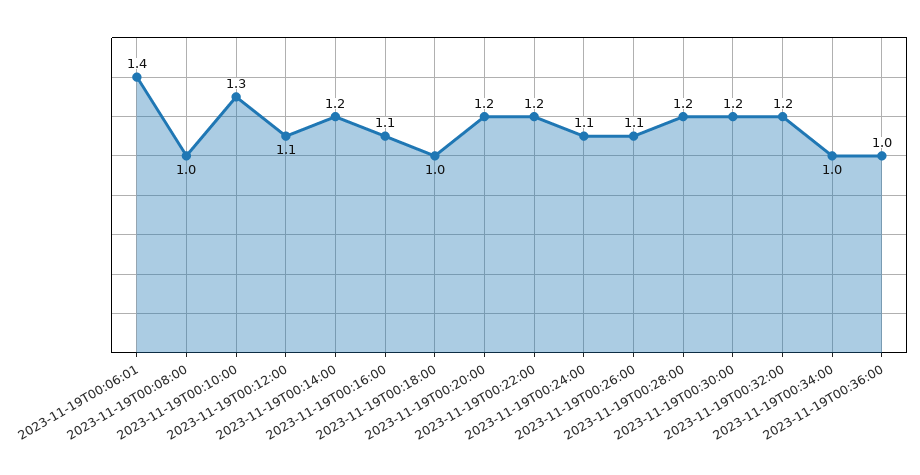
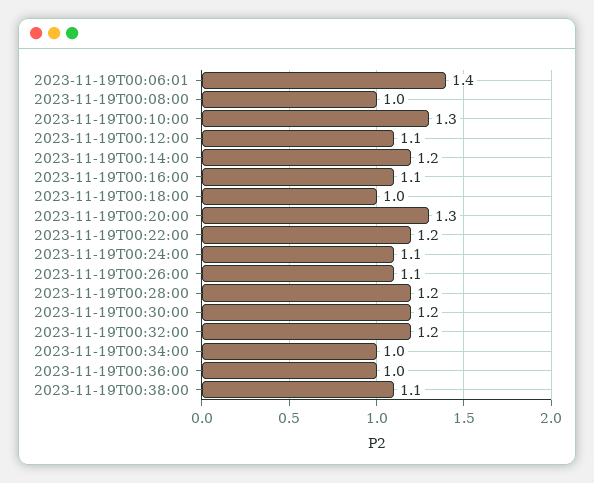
2023-11-19T00:20:00: 1.2 -> 1.3
2023-11-19T00:38:00: none -> 1.1

